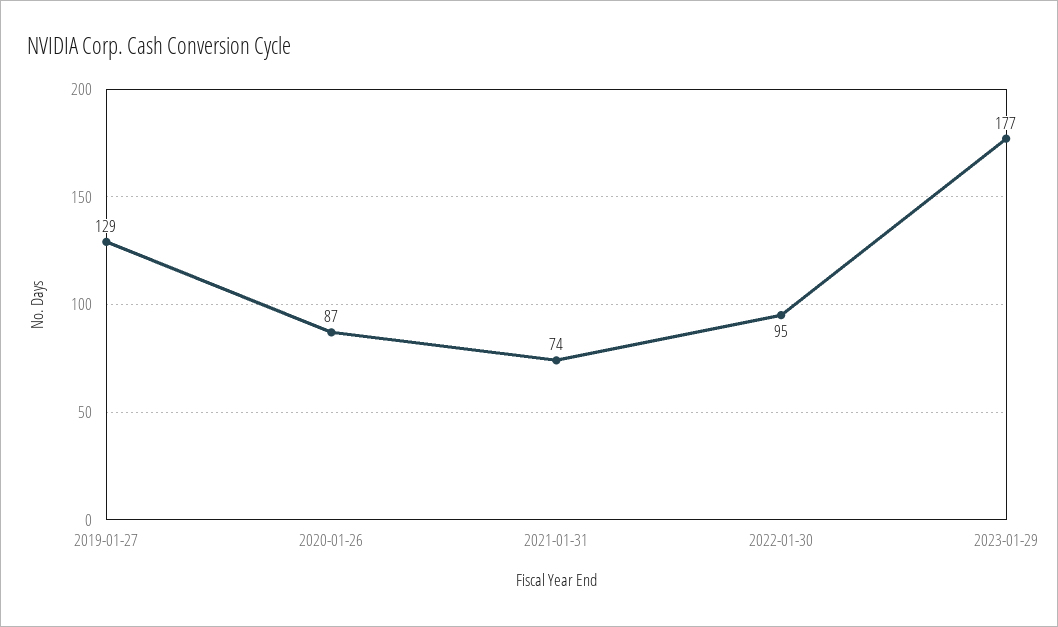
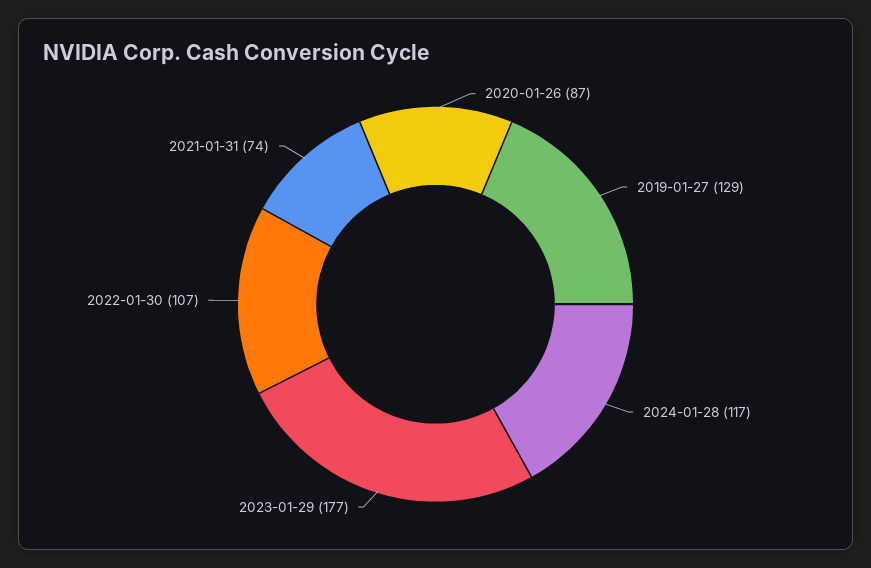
2022-01-30: 95 -> 107
2024-01-28: none -> 117

